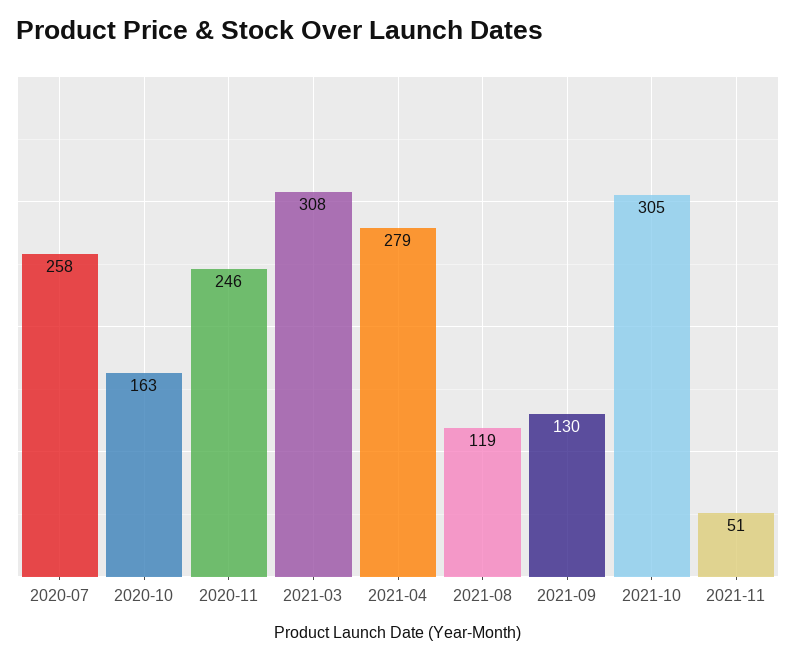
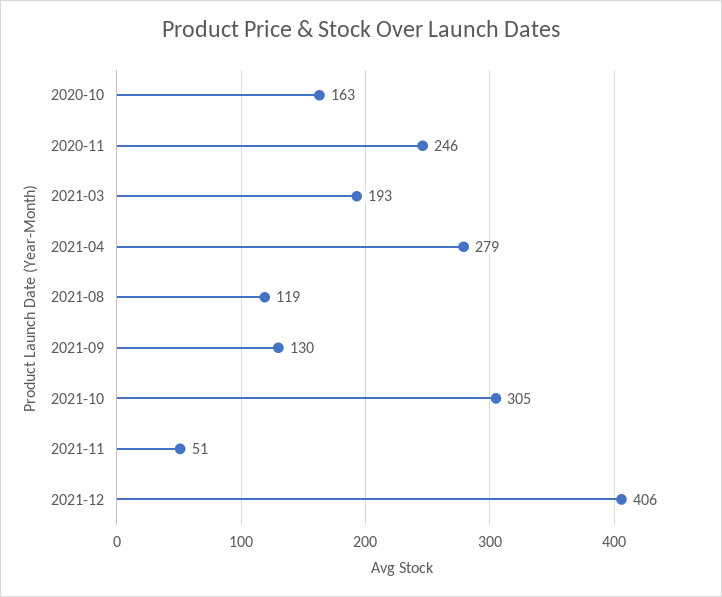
2020-07: 258 -> none
2021-03: 308 -> 193
2021-12: none -> 406

